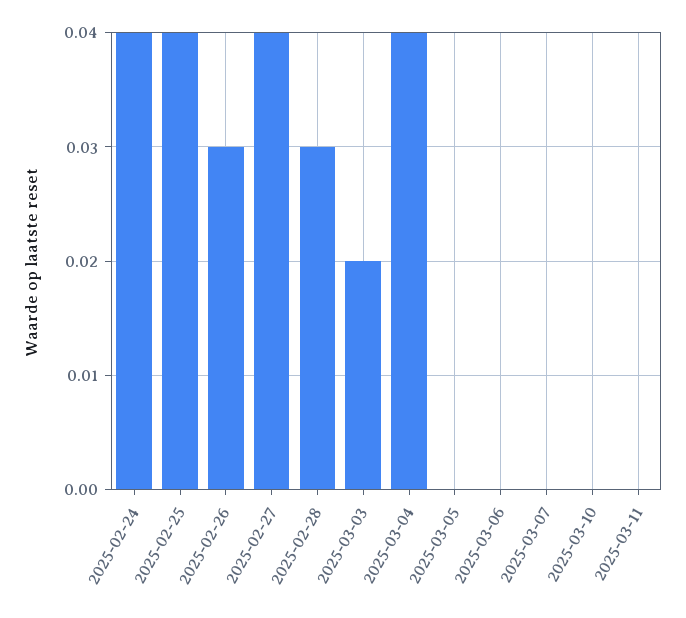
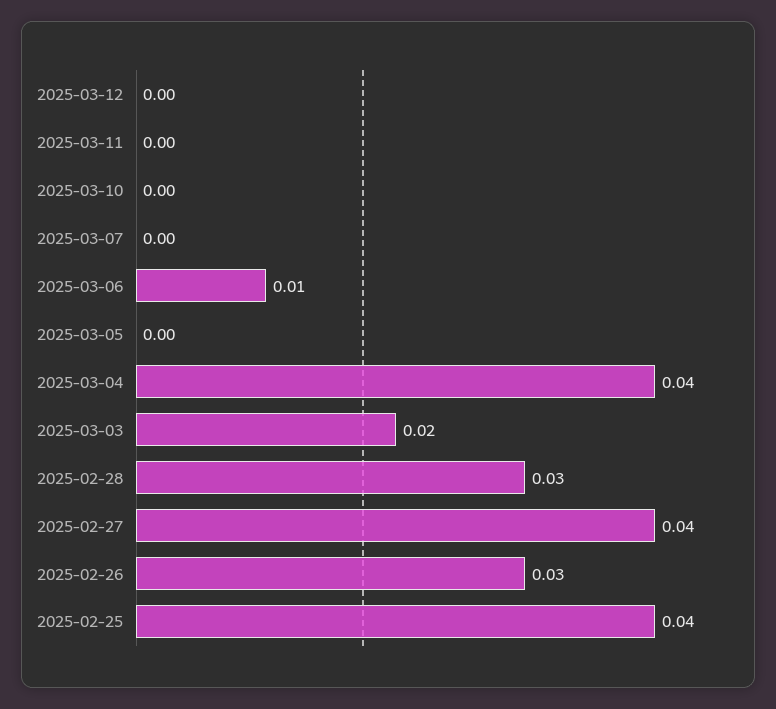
2025-02-24: 0.04 -> none
2025-03-06: 0 -> 0.01
2025-03-12: none -> 0

